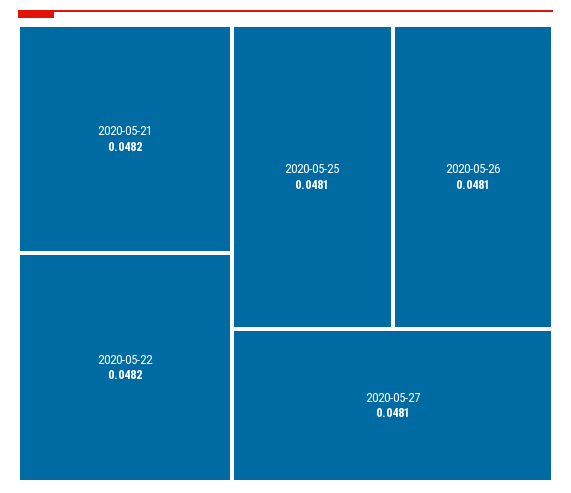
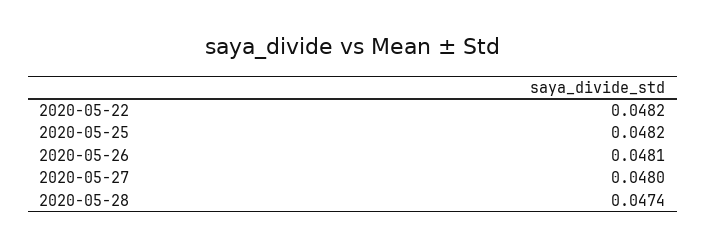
2020-05-21: 0.0482 -> none
2020-05-25: 0.0481 -> 0.0482
2020-05-27: 0.0481 -> 0.048
2020-05-28: none -> 0.0474

